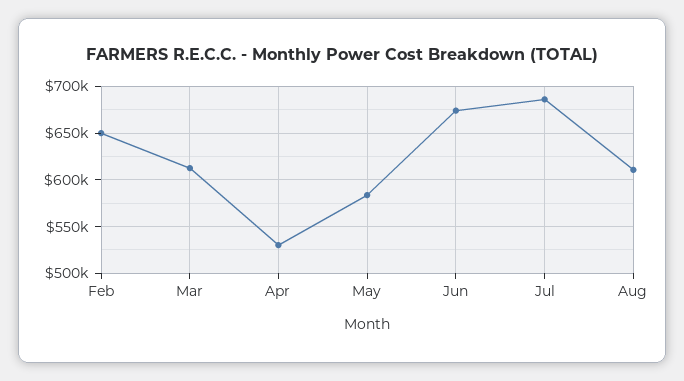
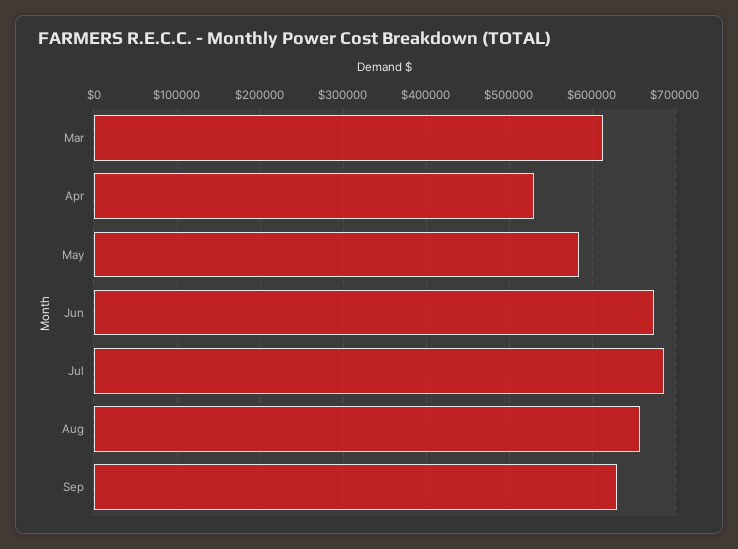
Feb: 650000 -> none
Aug: 610000 -> 660000
Sep: none -> 630000

